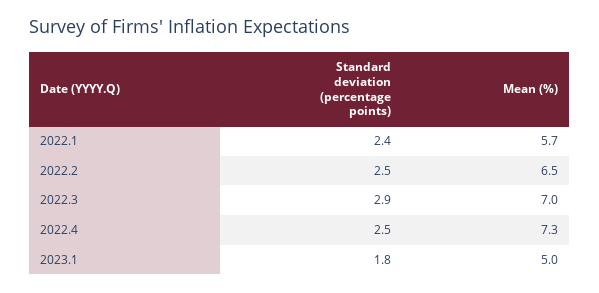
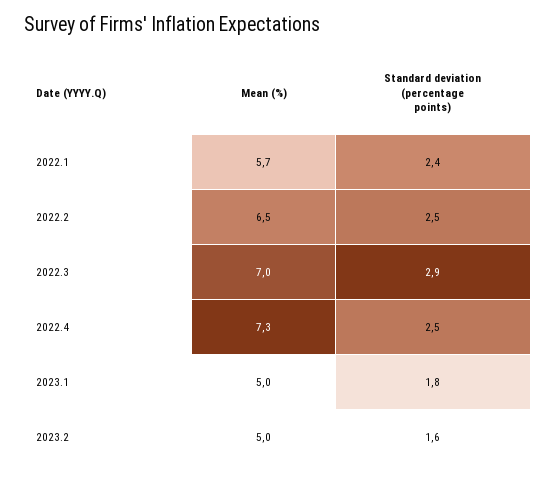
Mean (%), 2023.2: none -> 5
Standard deviation (percentage points), 2023.2: none -> 1.6

